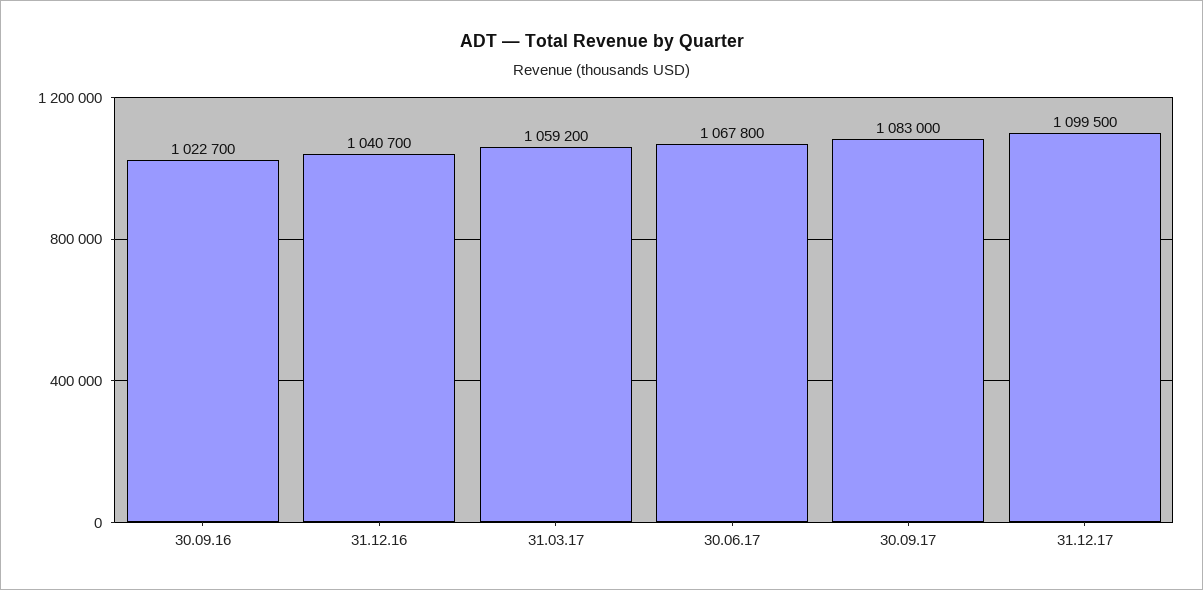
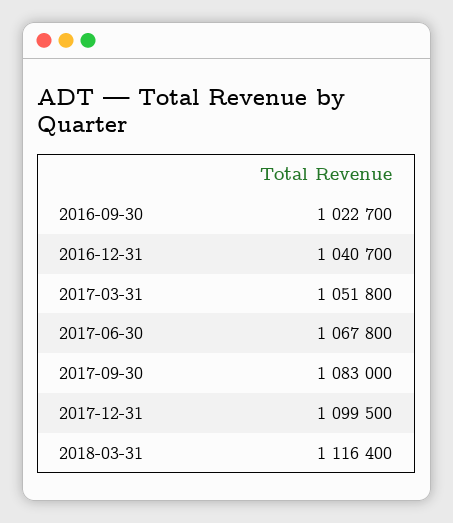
31.03.17: 1059200 -> 1051800
2018-03-31: none -> 1116400

